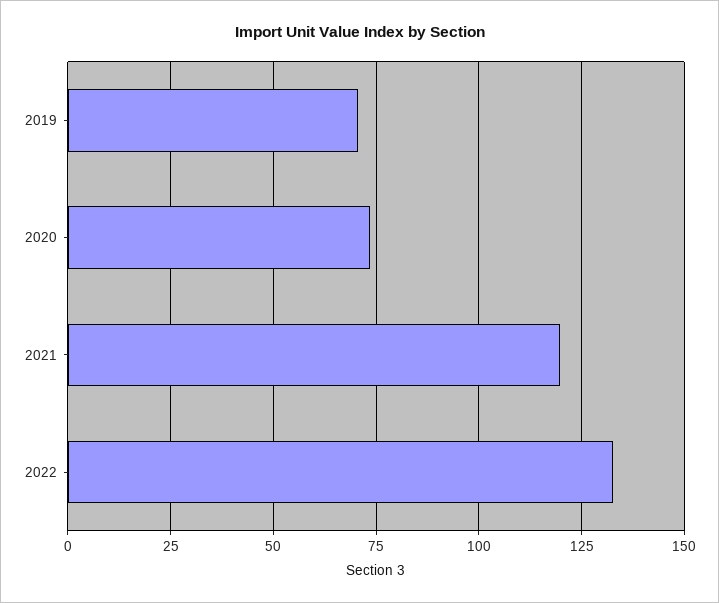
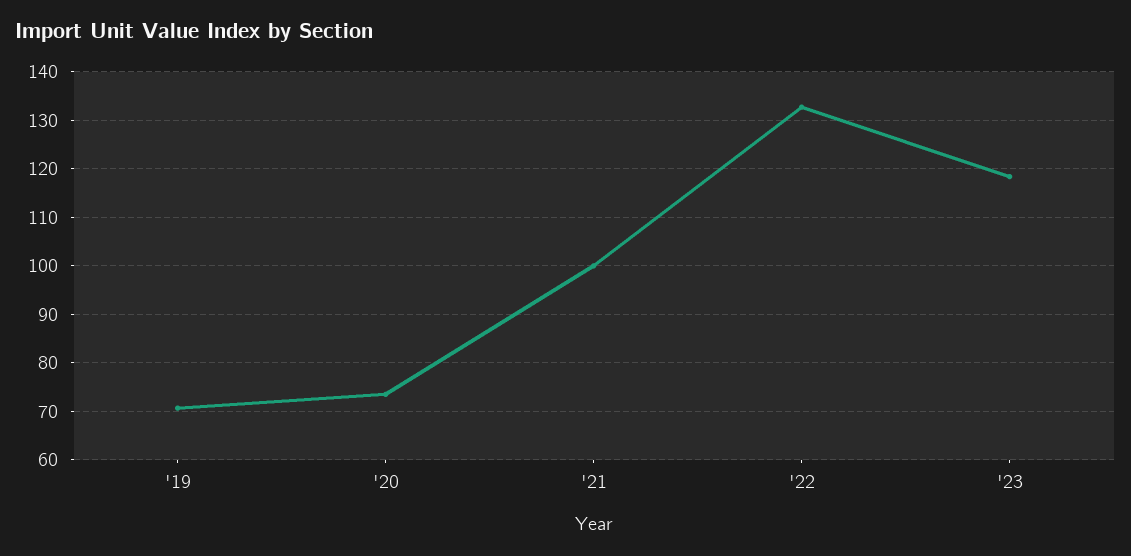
2021: 120 -> 100
'23: none -> 118

